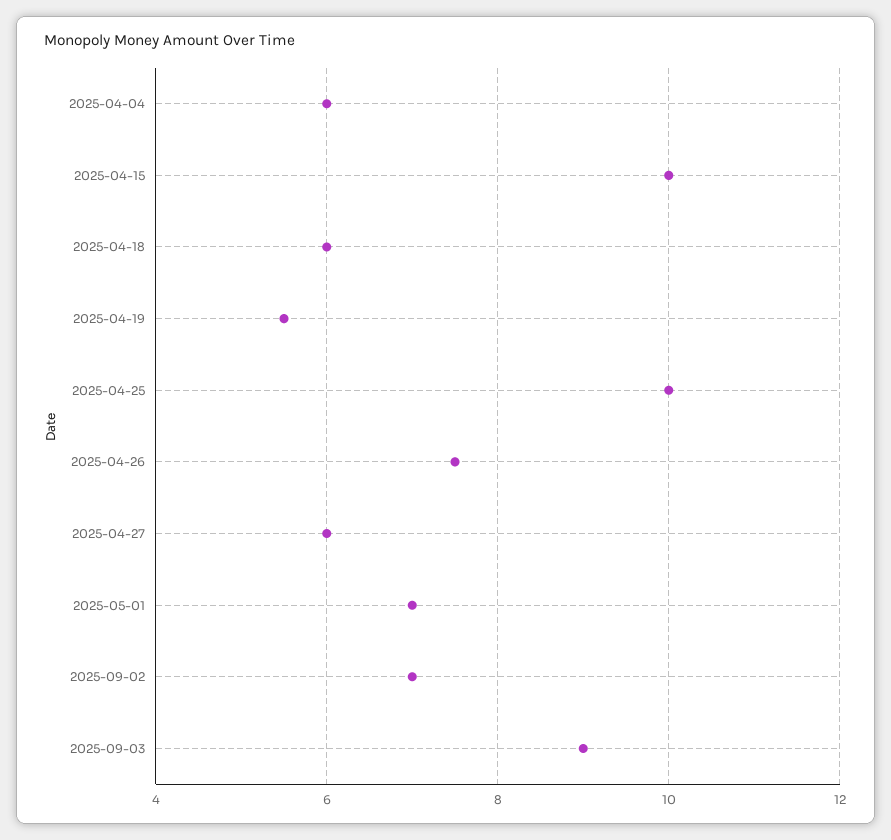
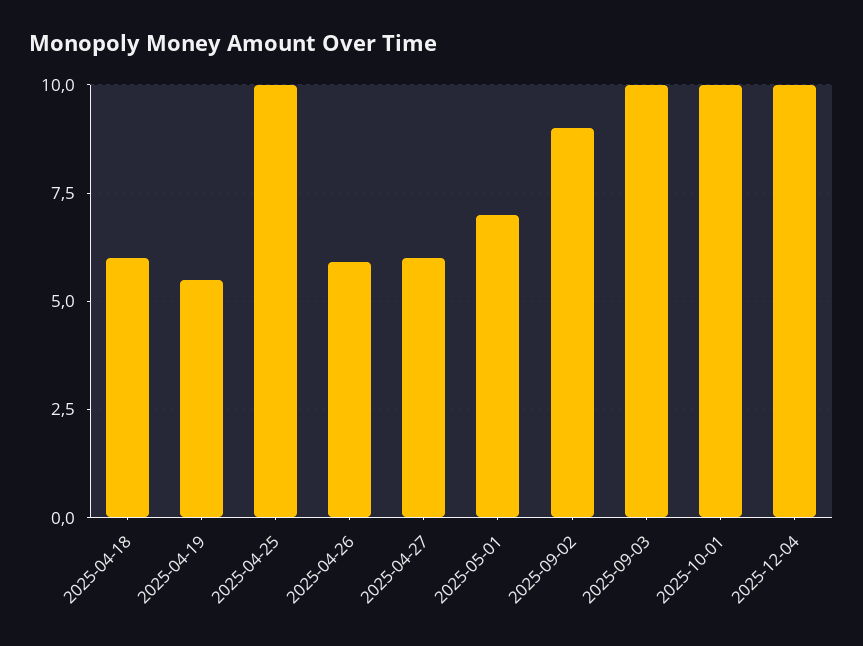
2025-04-04: 6 -> none
2025-04-15: 10 -> none
2025-04-26: 7.5 -> 6
2025-09-02: 7 -> 9
2025-09-03: 9 -> 10
2025-10-01: none -> 10
2025-12-04: none -> 10

